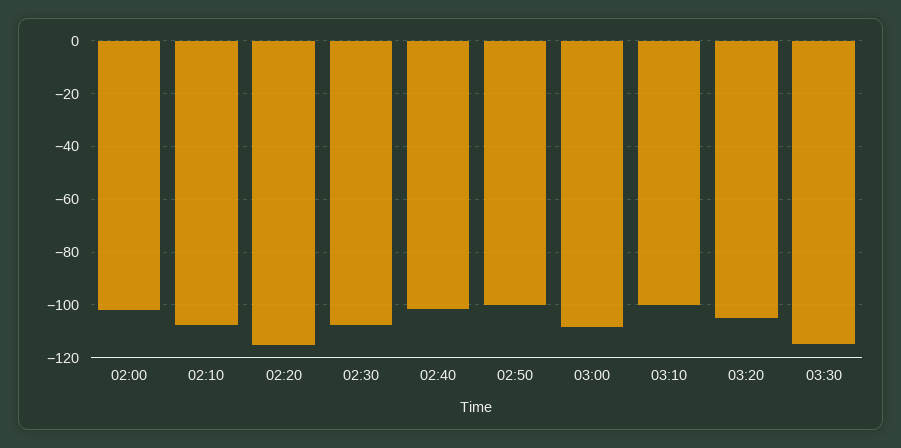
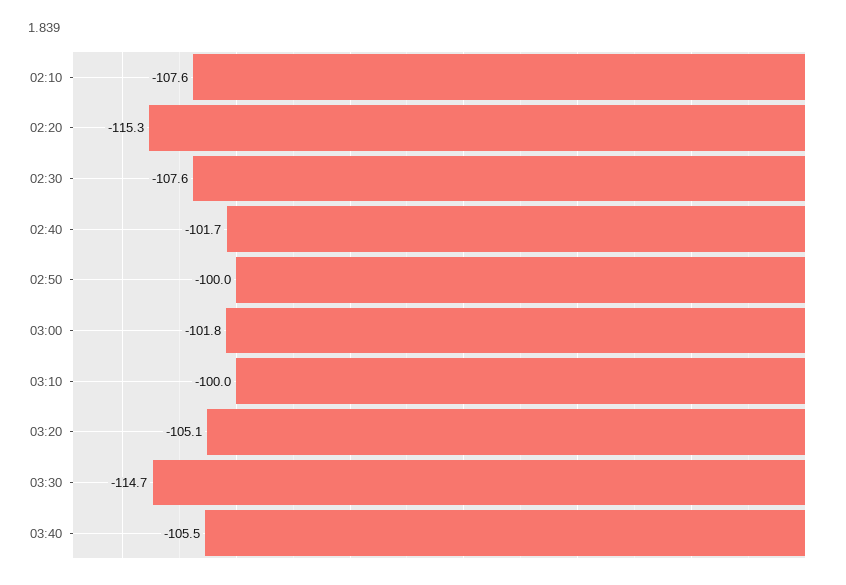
02:00: -102.5 -> none
03:00: -107.5 -> -101.8
03:40: none -> -105.5

